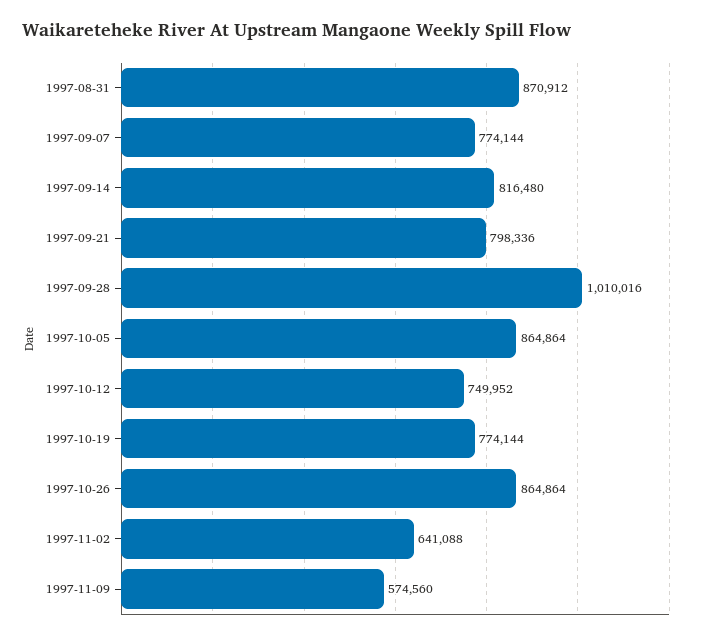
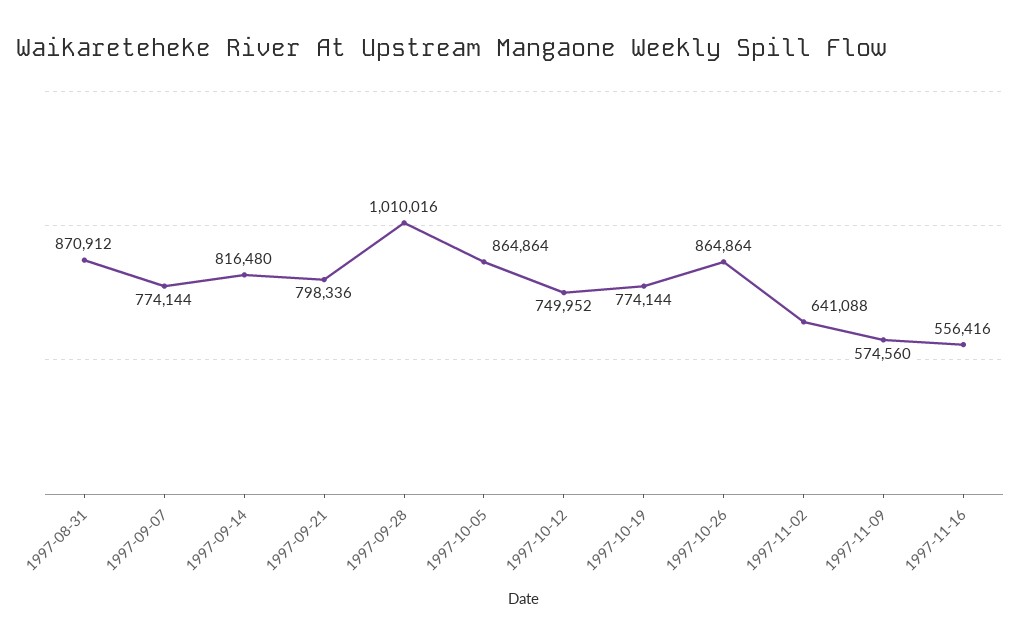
1997-11-16: none -> 556416

